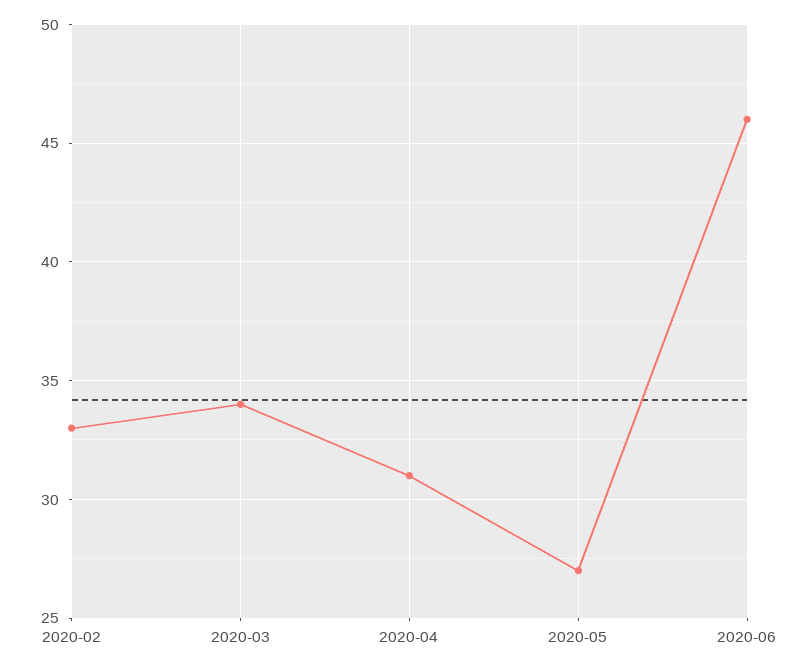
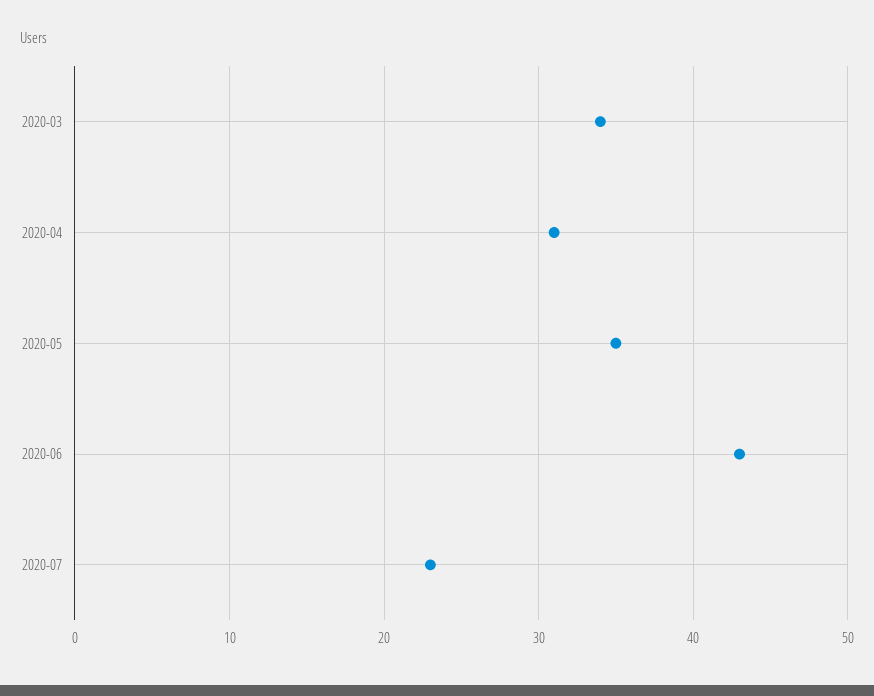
2020-02: 33 -> none
2020-05: 27 -> 35
2020-06: 46 -> 43
2020-07: none -> 23

